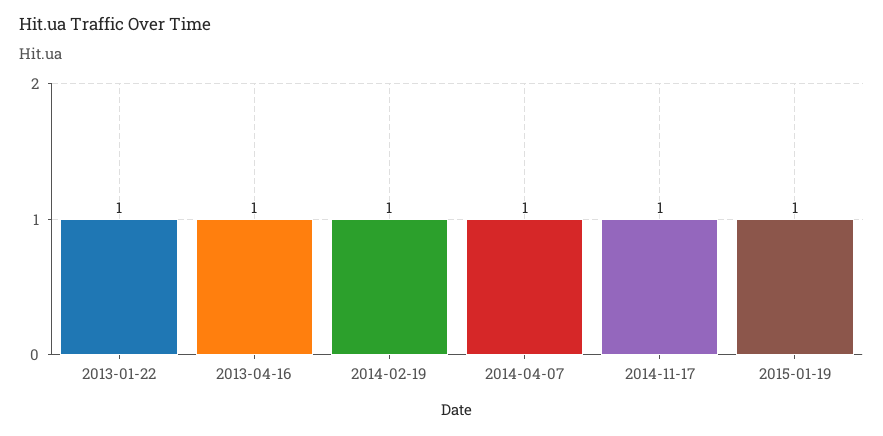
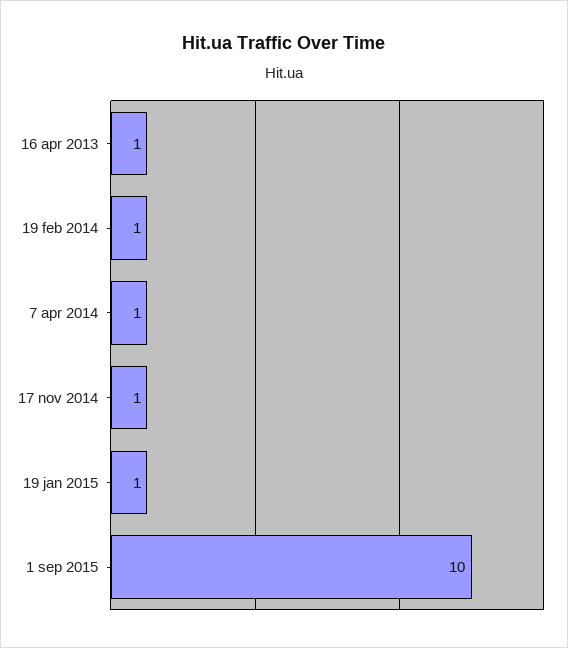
2013-01-22: 1 -> none
1 sep 2015: none -> 10

